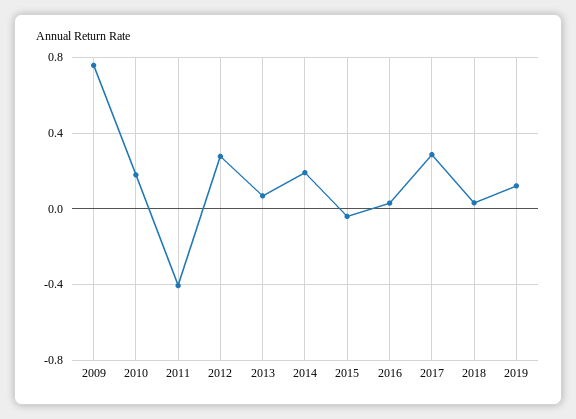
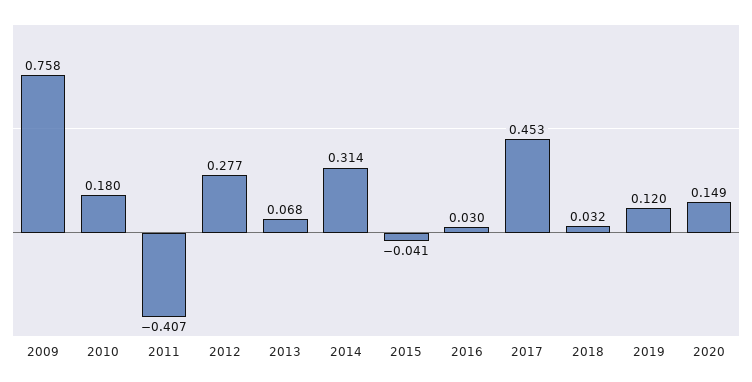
2014: 0.2 -> 0.314
2017: 0.3 -> 0.453
2020: none -> 0.149

